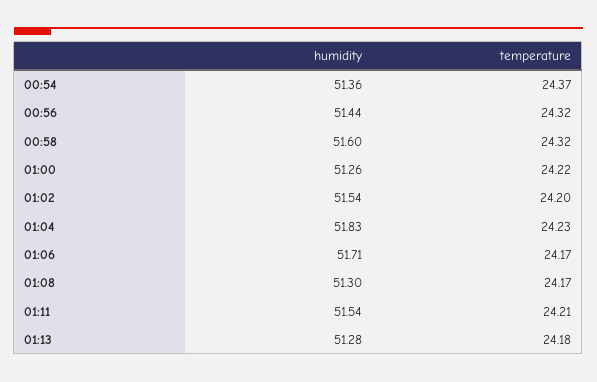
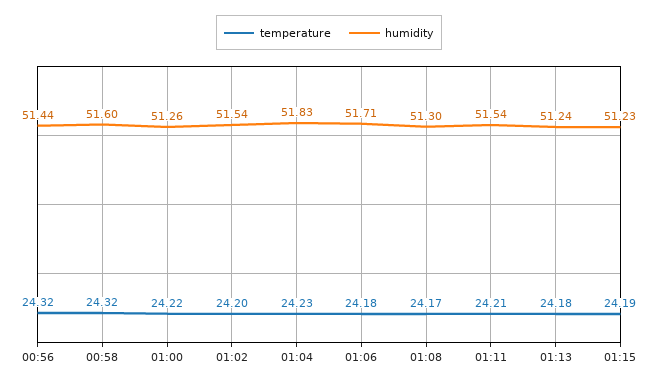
humidity, 00:54: 51.36 -> none
temperature, 00:54: 24.37 -> none
temperature, 01:06: 24.17 -> 24.18
humidity, 01:13: 51.28 -> 51.24
temperature, 01:15: none -> 24.19
humidity, 01:15: none -> 51.23

